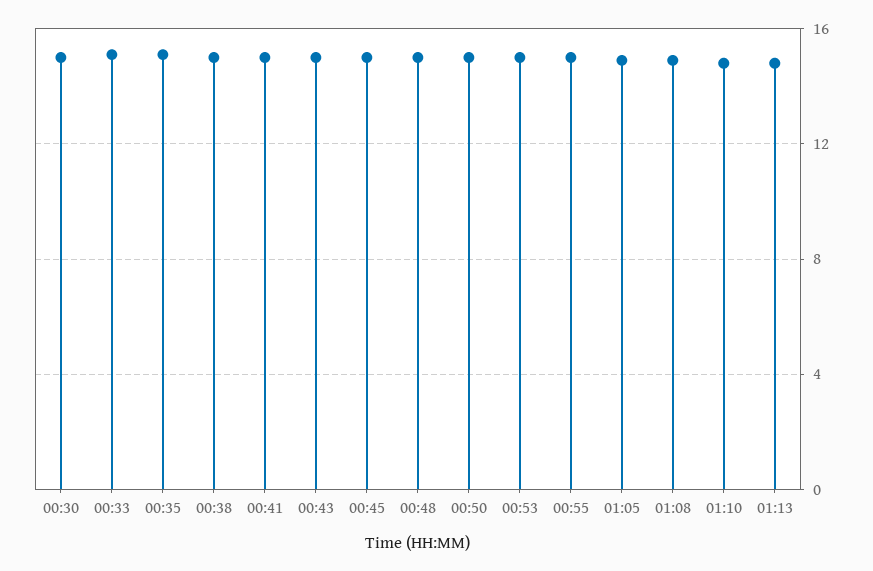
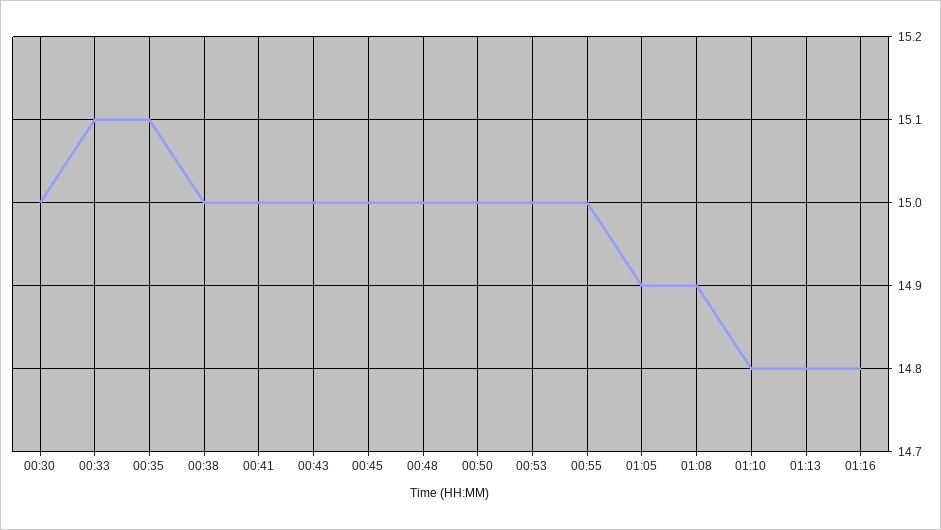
01:16: none -> 14.8

